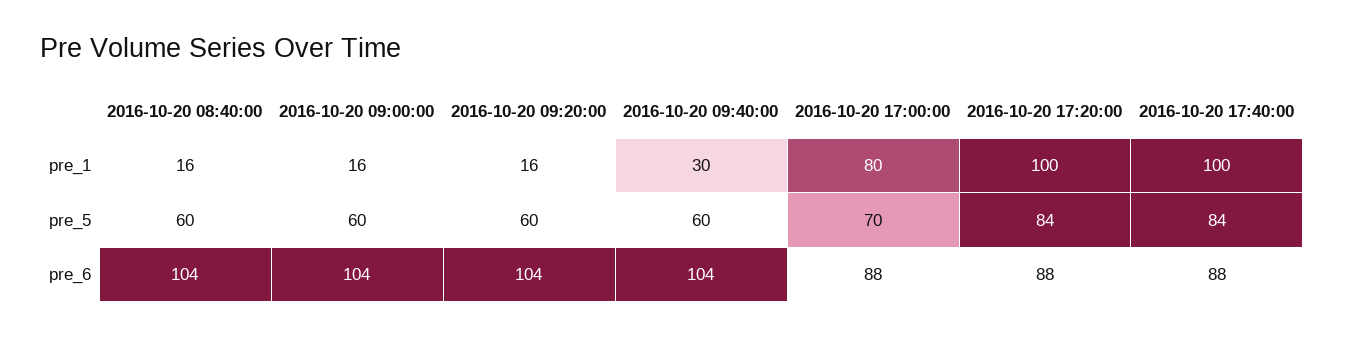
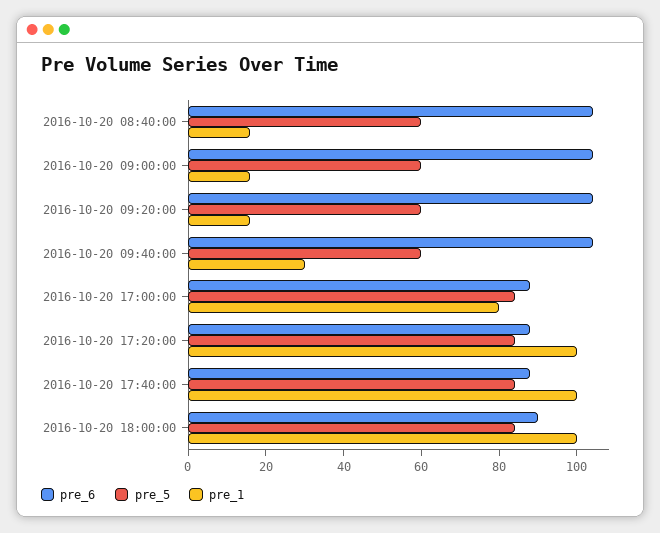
pre_5, 2016-10-20 17:00:00: 70 -> 85
pre_6, 2016-10-20 18:00:00: none -> 90
pre_5, 2016-10-20 18:00:00: none -> 85
pre_1, 2016-10-20 18:00:00: none -> 100

